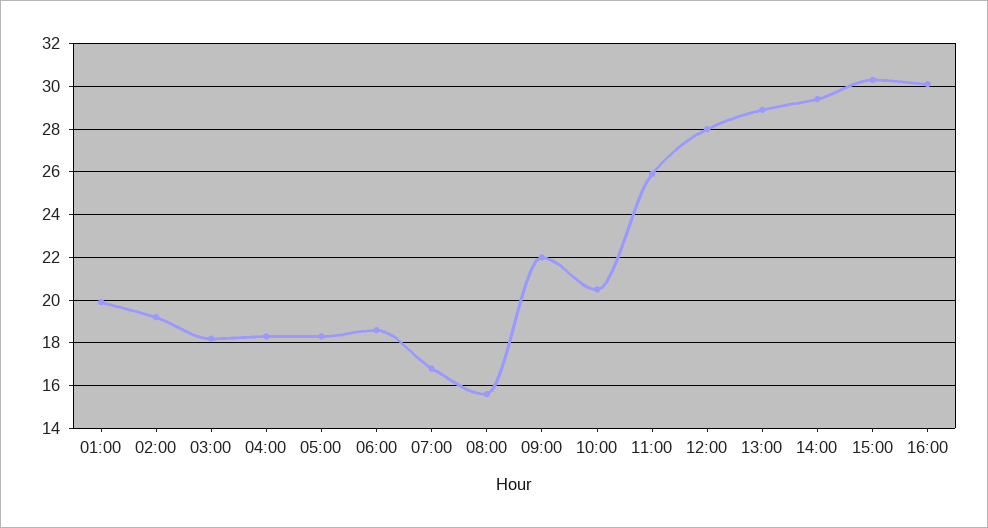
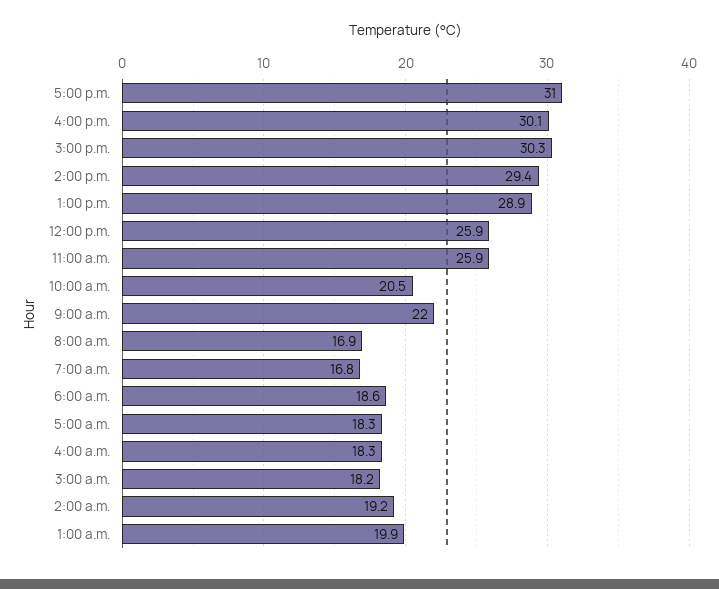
08:00: 15.5 -> 16.9
12:00: 28 -> 25.9
5:00 p.m.: none -> 31

